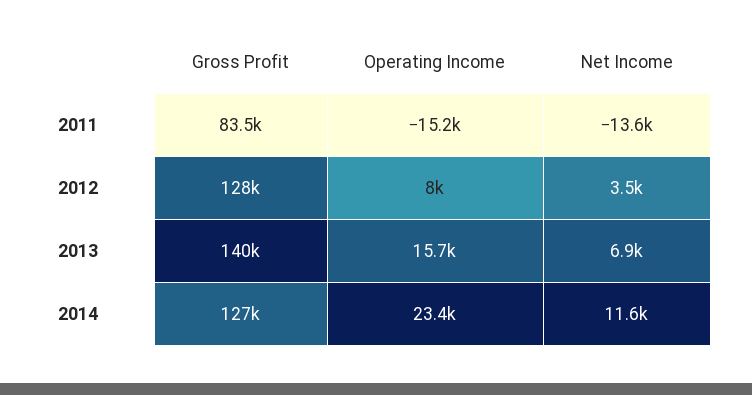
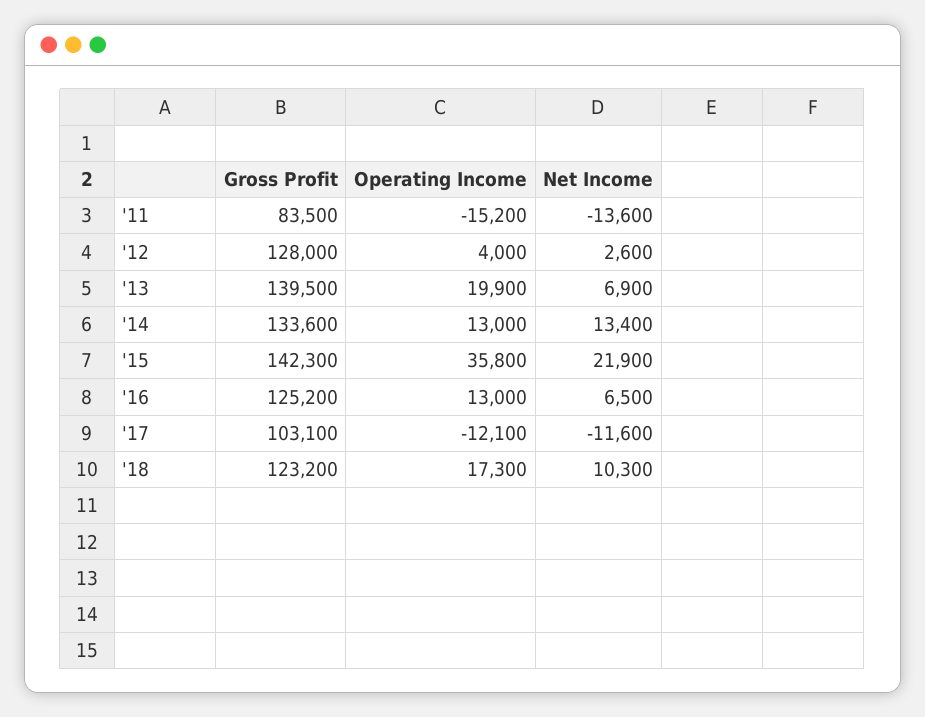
Operating Income, 2012: 8000 -> 4000
Net Income, 2012: 3500 -> 2600
Operating Income, 2013: 15700 -> 19900
Gross Profit, 2014: 127000 -> 133600
Operating Income, 2014: 23400 -> 13000
Net Income, 2014: 11600 -> 13400
Gross Profit, '15: none -> 142300
Operating Income, '15: none -> 35800
Net Income, '15: none -> 21900
Gross Profit, '16: none -> 125200
Operating Income, '16: none -> 13000
Net Income, '16: none -> 6500
Gross Profit, '17: none -> 103100
Operating Income, '17: none -> -12100
Net Income, '17: none -> -11600
Gross Profit, '18: none -> 123200
Operating Income, '18: none -> 17300
Net Income, '18: none -> 10300

